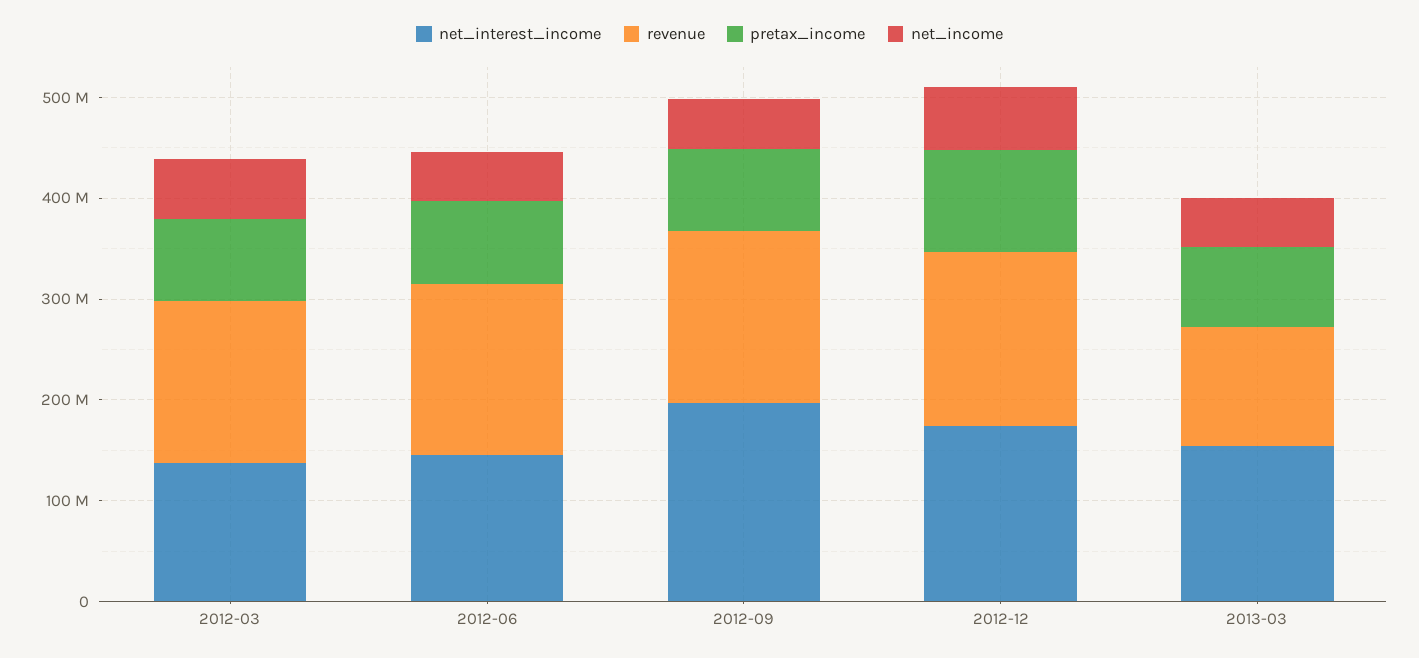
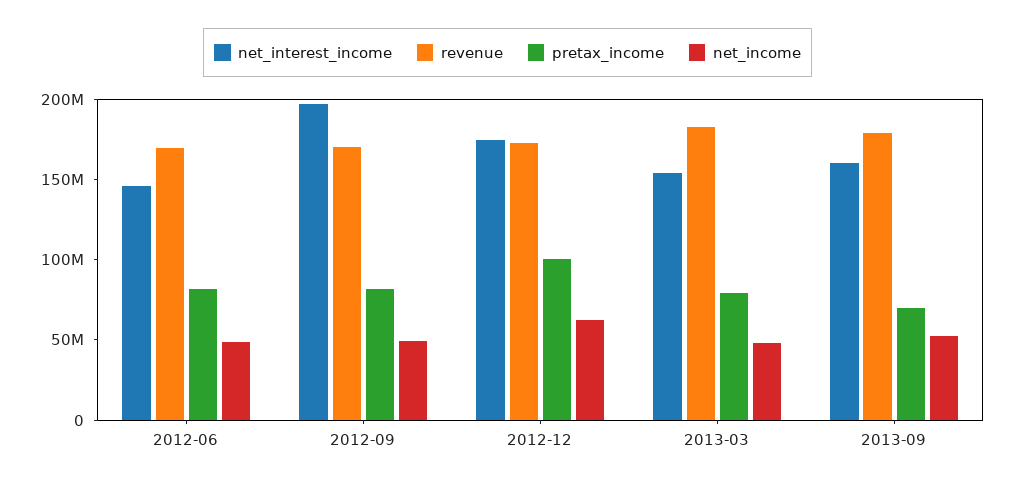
net_interest_income, 2012-03: 140000000 -> none
revenue, 2012-03: 160000000 -> none
pretax_income, 2012-03: 80000000 -> none
net_income, 2012-03: 60000000 -> none
revenue, 2013-03: 120000000 -> 180000000
net_interest_income, 2013-09: none -> 160000000
revenue, 2013-09: none -> 180000000
pretax_income, 2013-09: none -> 70000000
net_income, 2013-09: none -> 50000000

